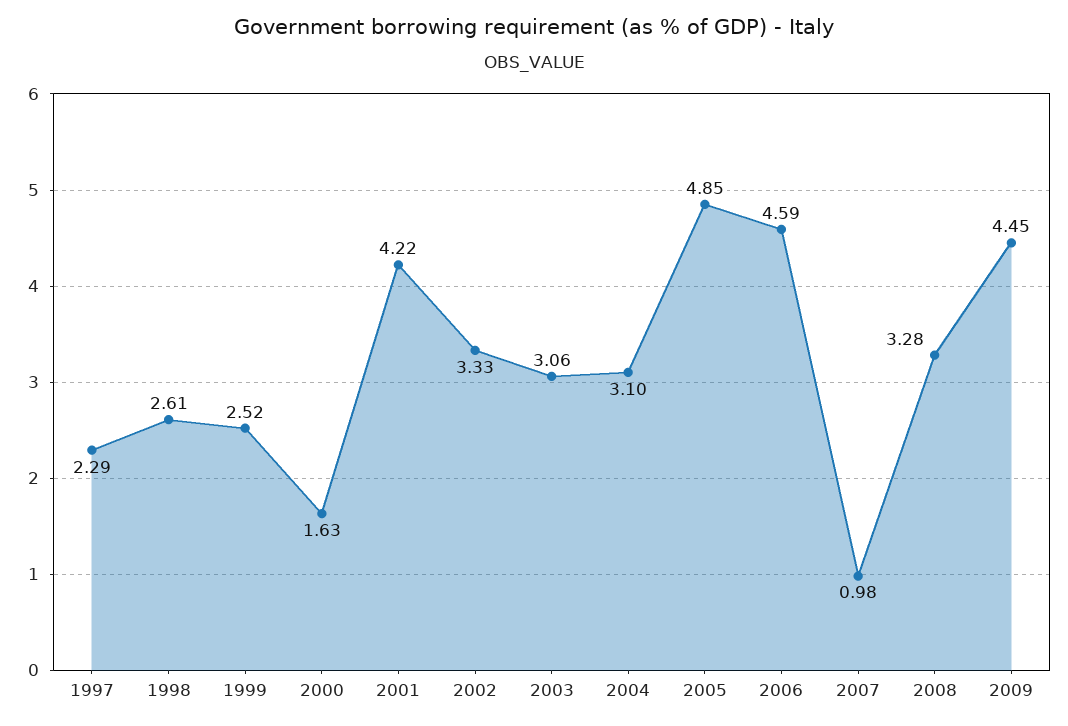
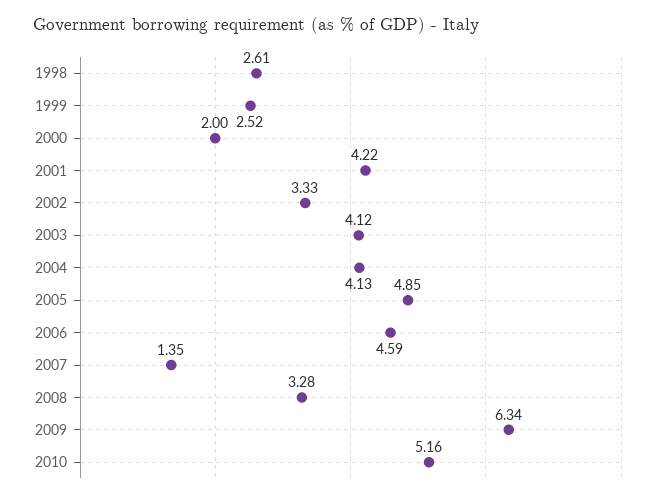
1997: 2.29 -> none
2000: 1.63 -> 2
2003: 3.06 -> 4.12
2004: 3.1 -> 4.13
2007: 0.98 -> 1.35
2009: 4.45 -> 6.34
2010: none -> 5.16

